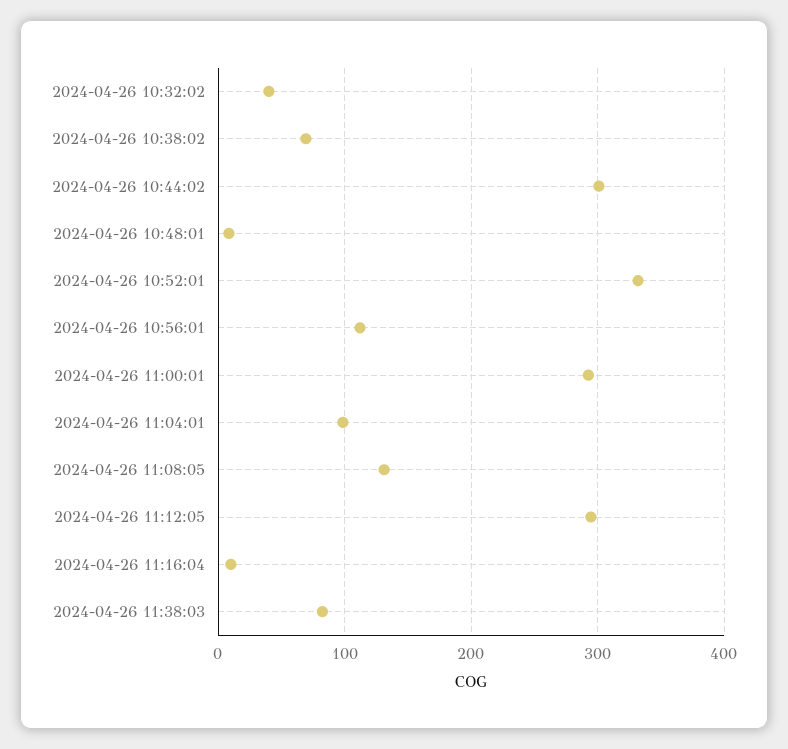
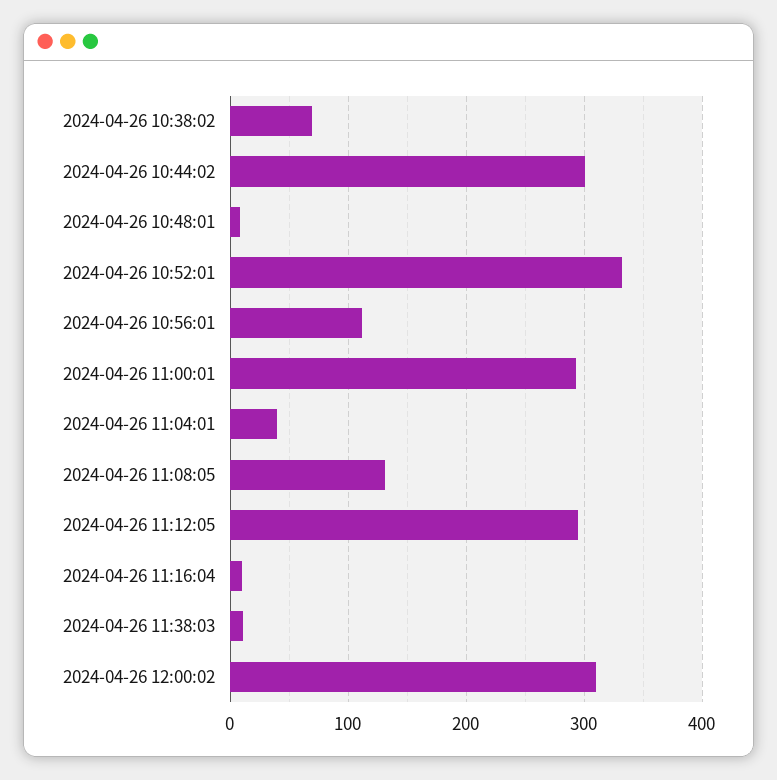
2024-04-26 10:32:02: 40 -> none
2024-04-26 11:04:01: 100 -> 40
2024-04-26 11:38:03: 80 -> 10
2024-04-26 12:00:02: none -> 310

